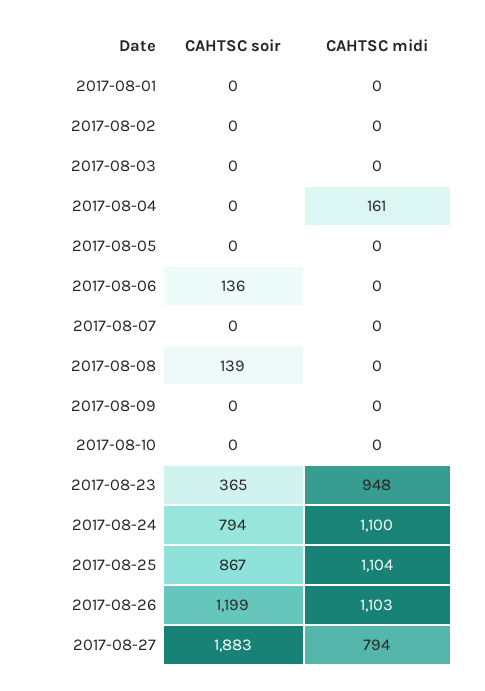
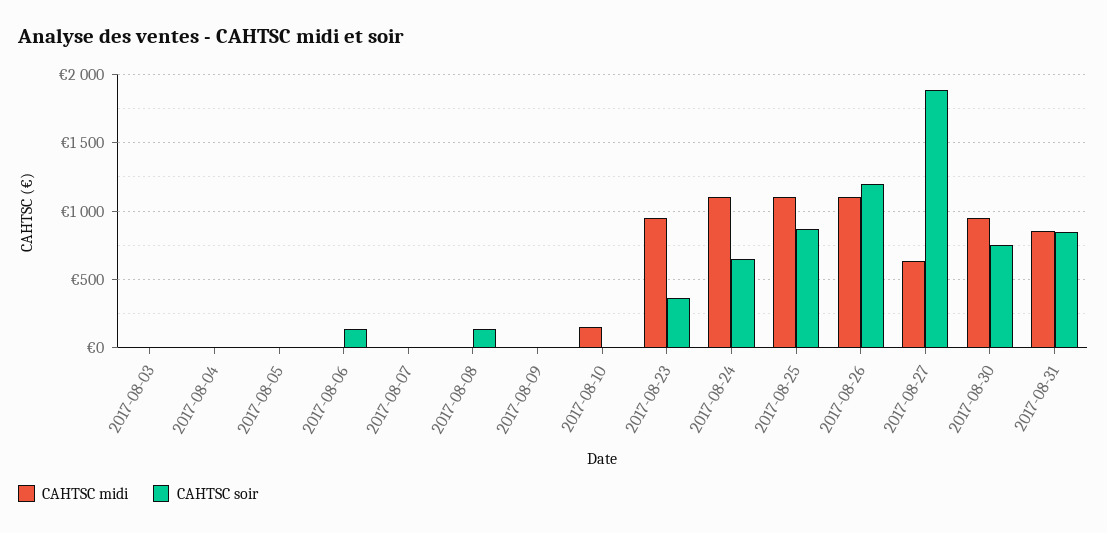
CAHTSC soir, 2017-08-01: 0 -> none
CAHTSC midi, 2017-08-01: 0 -> none
CAHTSC soir, 2017-08-02: 0 -> none
CAHTSC midi, 2017-08-02: 0 -> none
CAHTSC midi, 2017-08-04: 161 -> 0
CAHTSC midi, 2017-08-10: 0 -> 150
CAHTSC soir, 2017-08-24: 794 -> 650
CAHTSC midi, 2017-08-27: 794 -> 650
CAHTSC midi, 2017-08-30: none -> 950
CAHTSC soir, 2017-08-30: none -> 750
CAHTSC midi, 2017-08-31: none -> 850
CAHTSC soir, 2017-08-31: none -> 850

